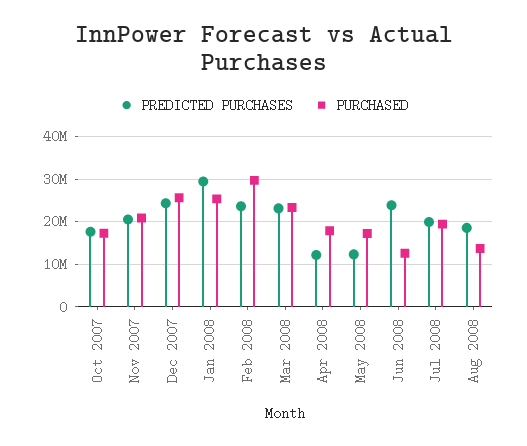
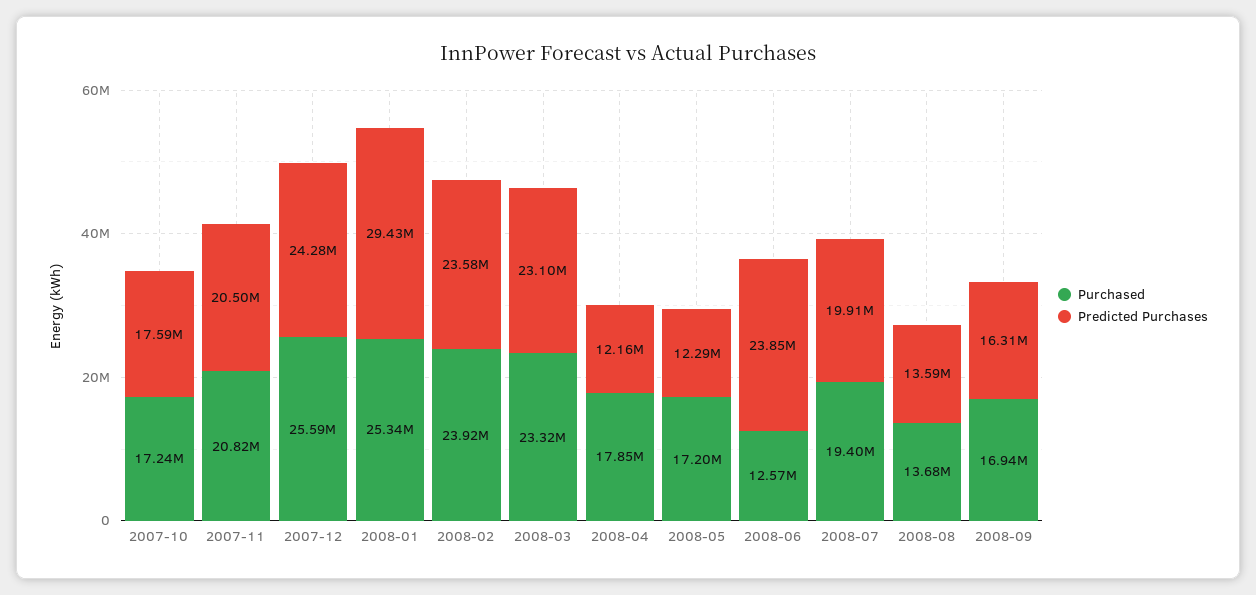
PURCHASED, Feb 2008: 30000000 -> 23920000
PREDICTED PURCHASES, Aug 2008: 18000000 -> 13590000
PURCHASED, 2008-09: none -> 16940000
PREDICTED PURCHASES, 2008-09: none -> 16310000

